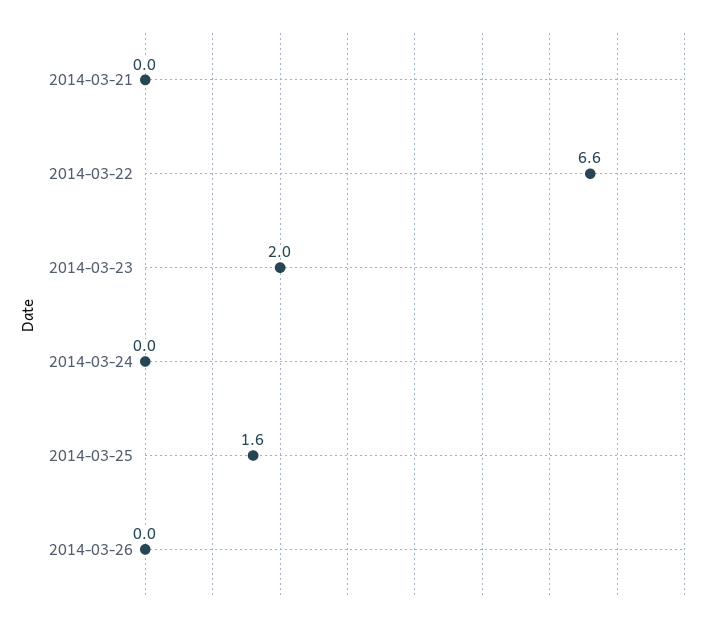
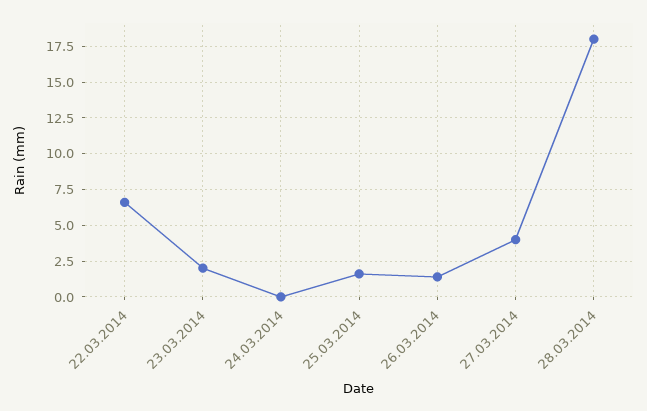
2014-03-21: 0 -> none
2014-03-26: 0 -> 1.5
27.03.2014: none -> 4
28.03.2014: none -> 18

